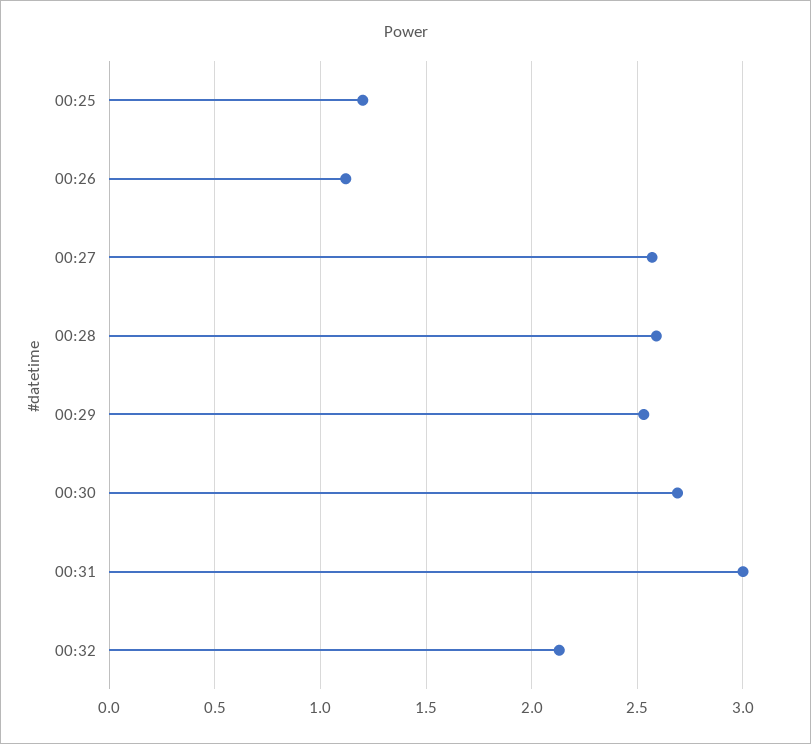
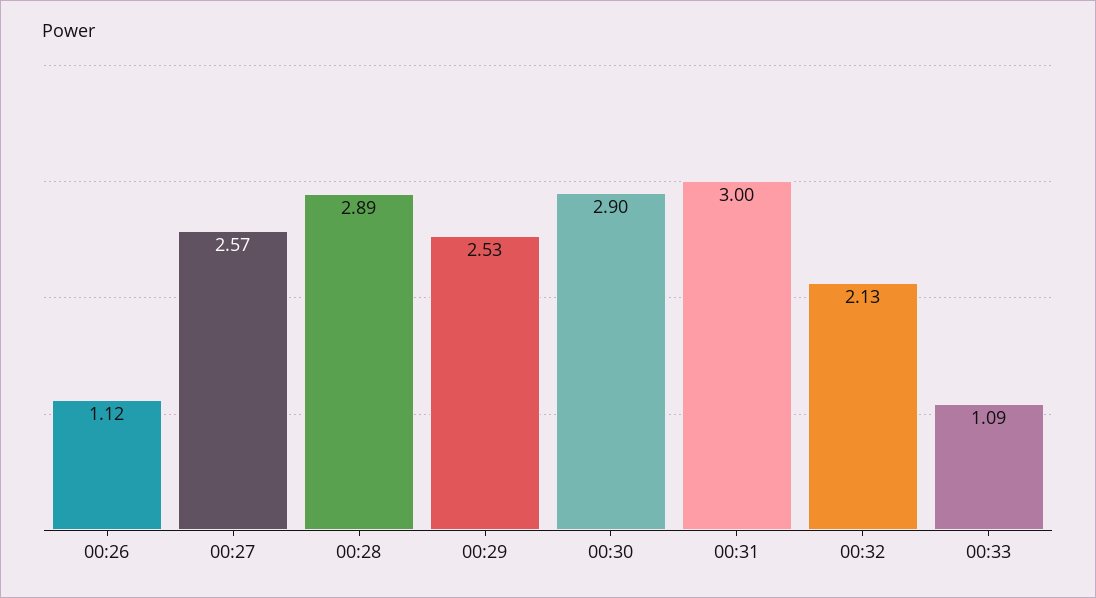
00:25: 1.2 -> none
00:28: 2.6 -> 2.89
00:30: 2.7 -> 2.9
00:33: none -> 1.09

